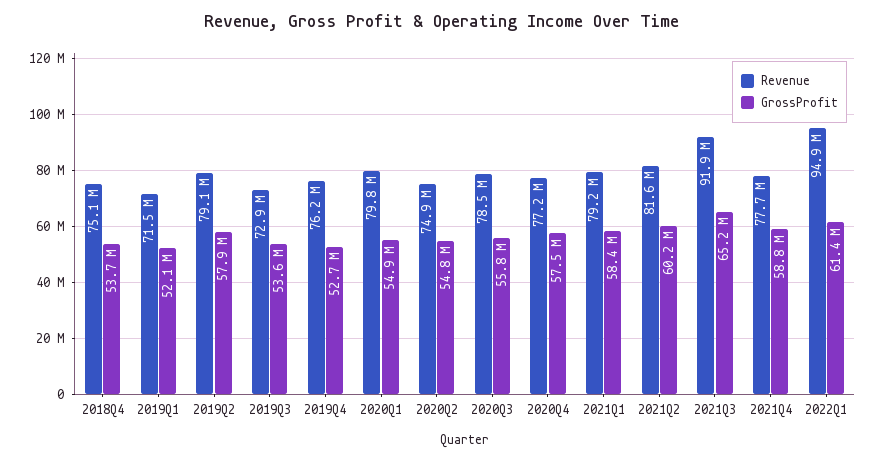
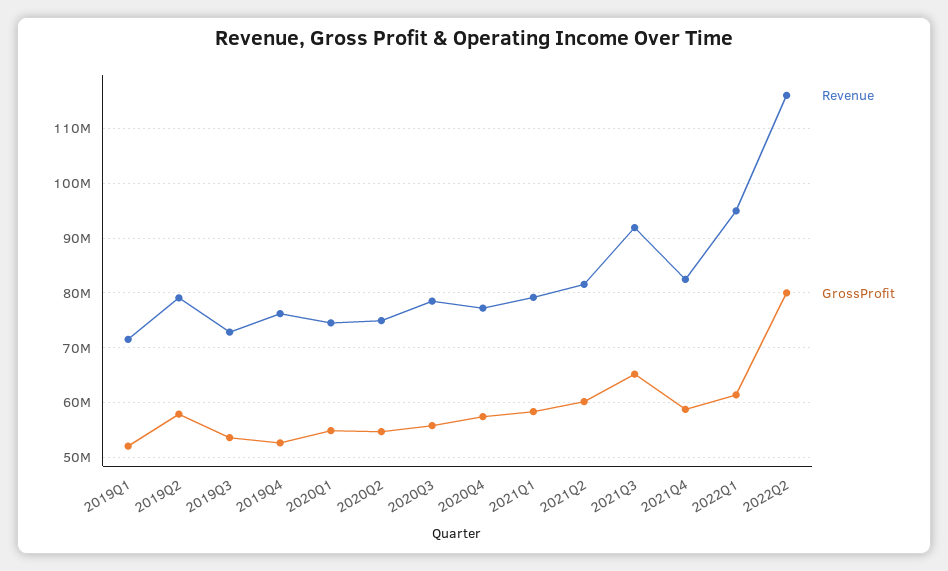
Revenue, 2018Q4: 75100000 -> none
GrossProfit, 2018Q4: 53700000 -> none
Revenue, 2020Q1: 79800000 -> 74000000
Revenue, 2021Q4: 77700000 -> 82000000
Revenue, 2022Q2: none -> 116000000
GrossProfit, 2022Q2: none -> 80000000

